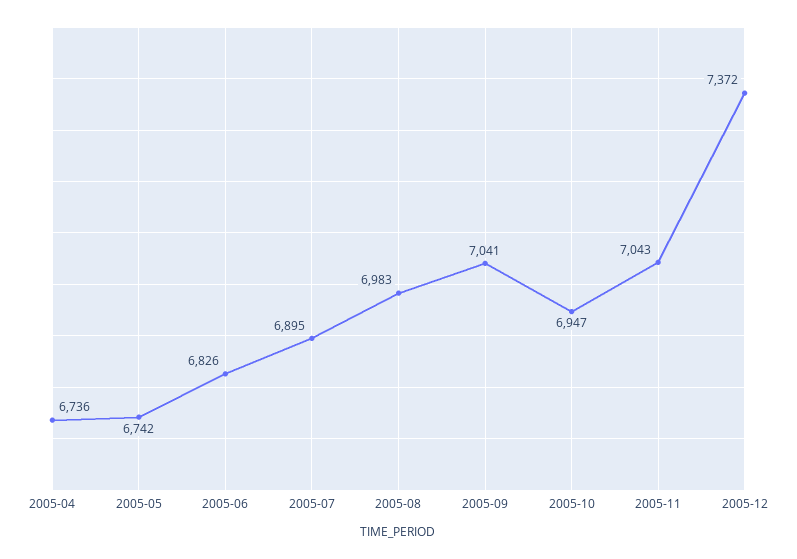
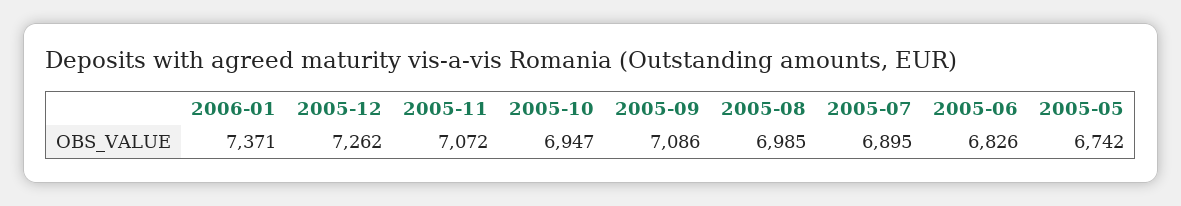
2005-04: 6736 -> none
2005-08: 6983 -> 6985
2005-09: 7041 -> 7086
2005-11: 7043 -> 7072
2005-12: 7372 -> 7262
2006-01: none -> 7371

